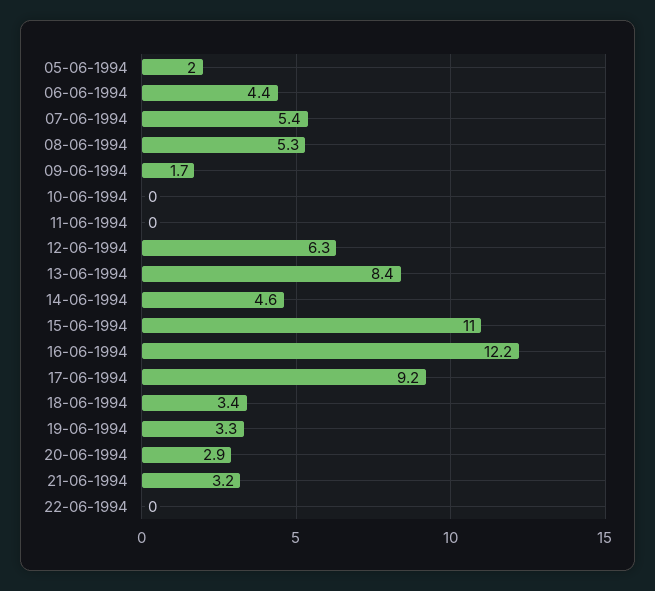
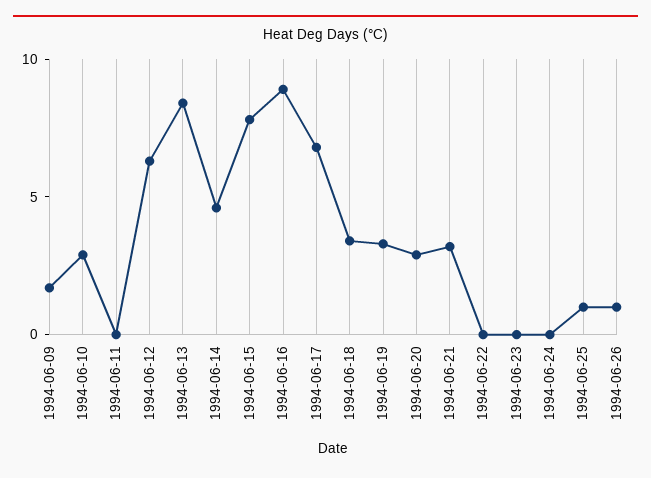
05-06-1994: 2 -> none
06-06-1994: 4.4 -> none
07-06-1994: 5.4 -> none
08-06-1994: 5.3 -> none
10-06-1994: 0 -> 3
15-06-1994: 11 -> 8
16-06-1994: 12.2 -> 9
17-06-1994: 9.2 -> 7
1994-06-23: none -> 0
1994-06-24: none -> 0
1994-06-25: none -> 1
1994-06-26: none -> 1

